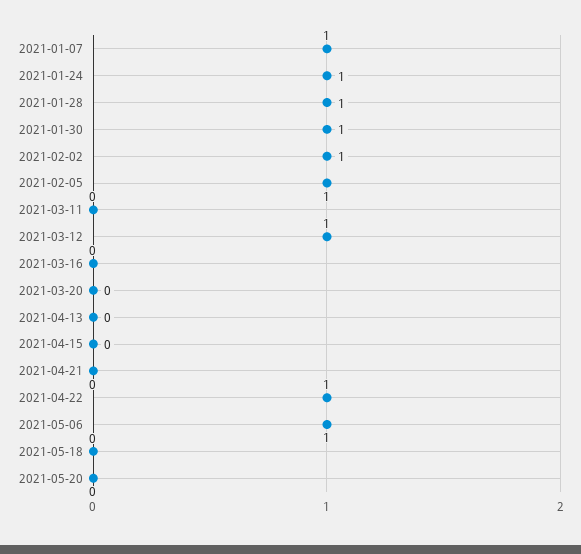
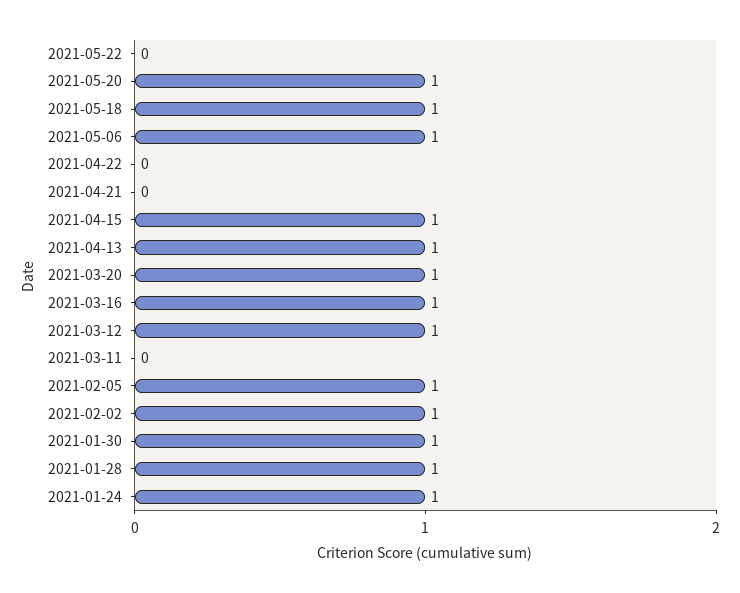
2021-01-07: 1 -> none
2021-03-16: 0 -> 1
2021-03-20: 0 -> 1
2021-04-13: 0 -> 1
2021-04-15: 0 -> 1
2021-04-22: 1 -> 0
2021-05-18: 0 -> 1
2021-05-20: 0 -> 1
2021-05-22: none -> 0

